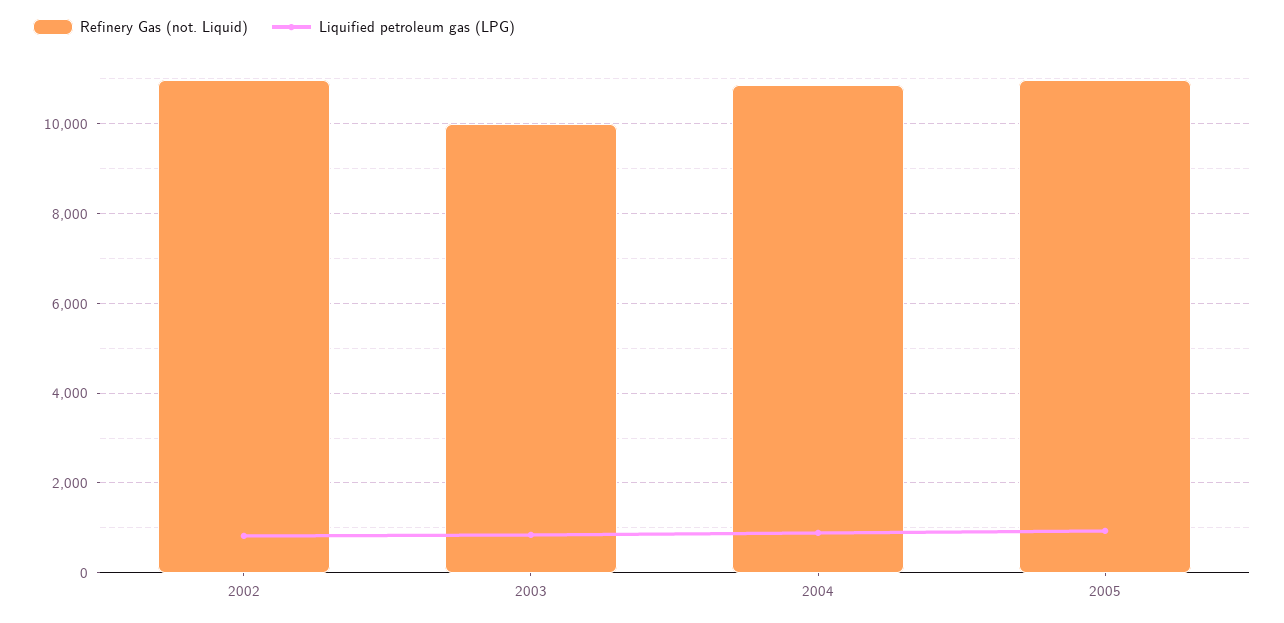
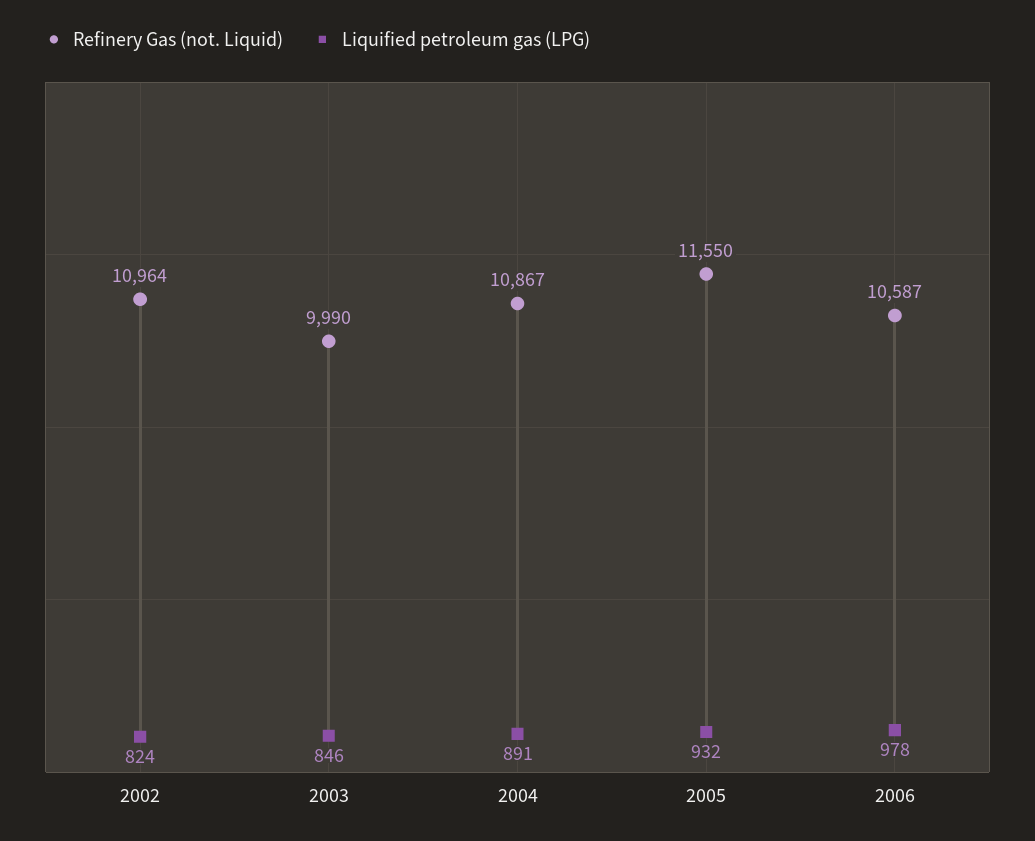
Refinery Gas (not. Liquid), 2005: 11000 -> 11550
Refinery Gas (not. Liquid), 2006: none -> 10587
Liquified petroleum gas (LPG), 2006: none -> 978

